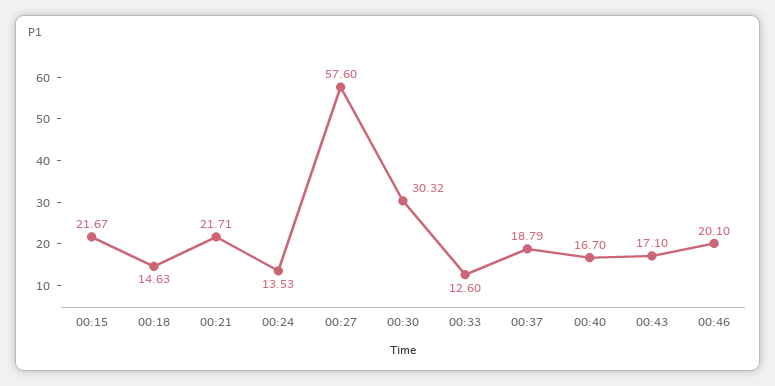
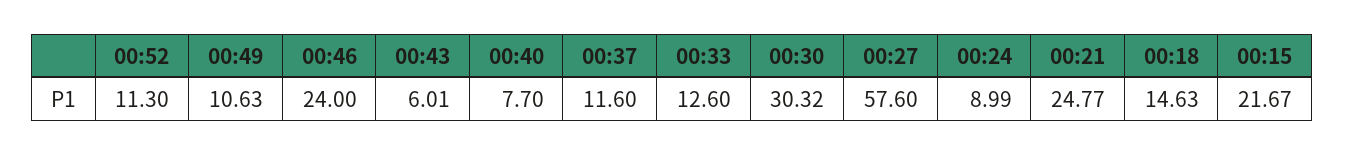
00:21: 21.71 -> 24.77
00:24: 13.53 -> 8.99
00:37: 18.79 -> 11.6
00:40: 16.7 -> 7.7
00:43: 17.1 -> 6.01
00:46: 20.1 -> 24
00:52: none -> 11.3
00:49: none -> 10.63

